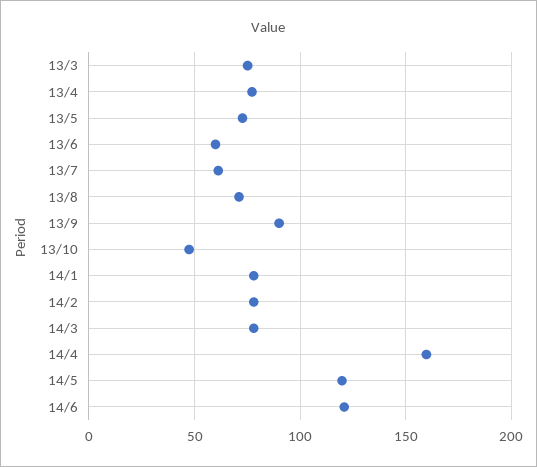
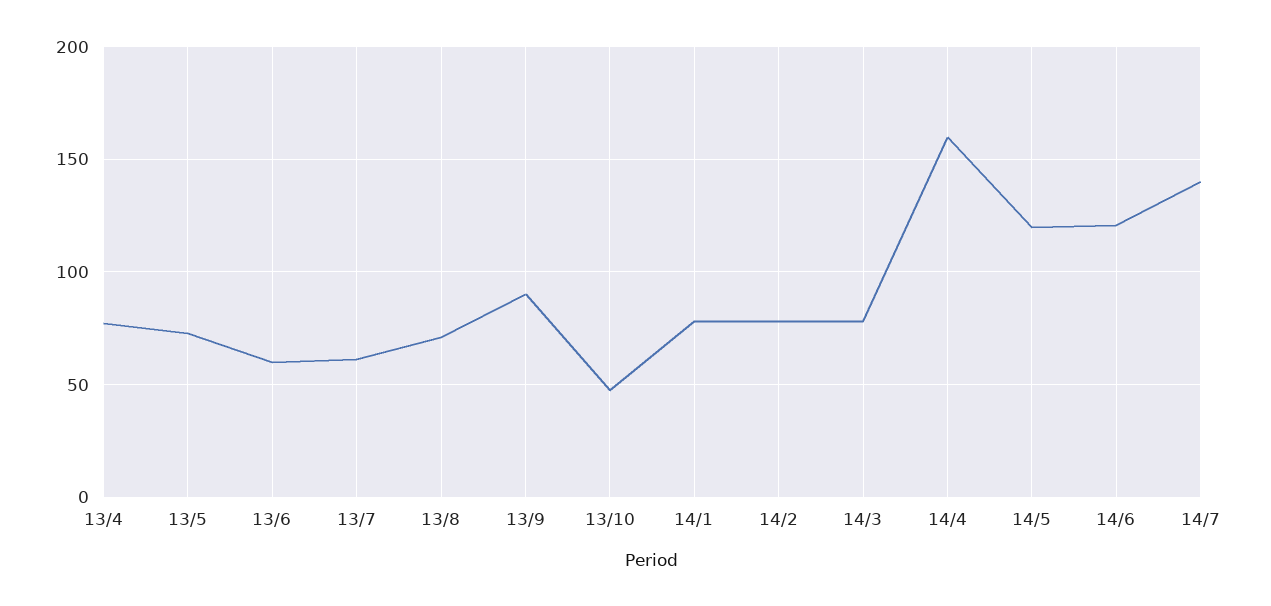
13/3: 75 -> none
14/7: none -> 140

